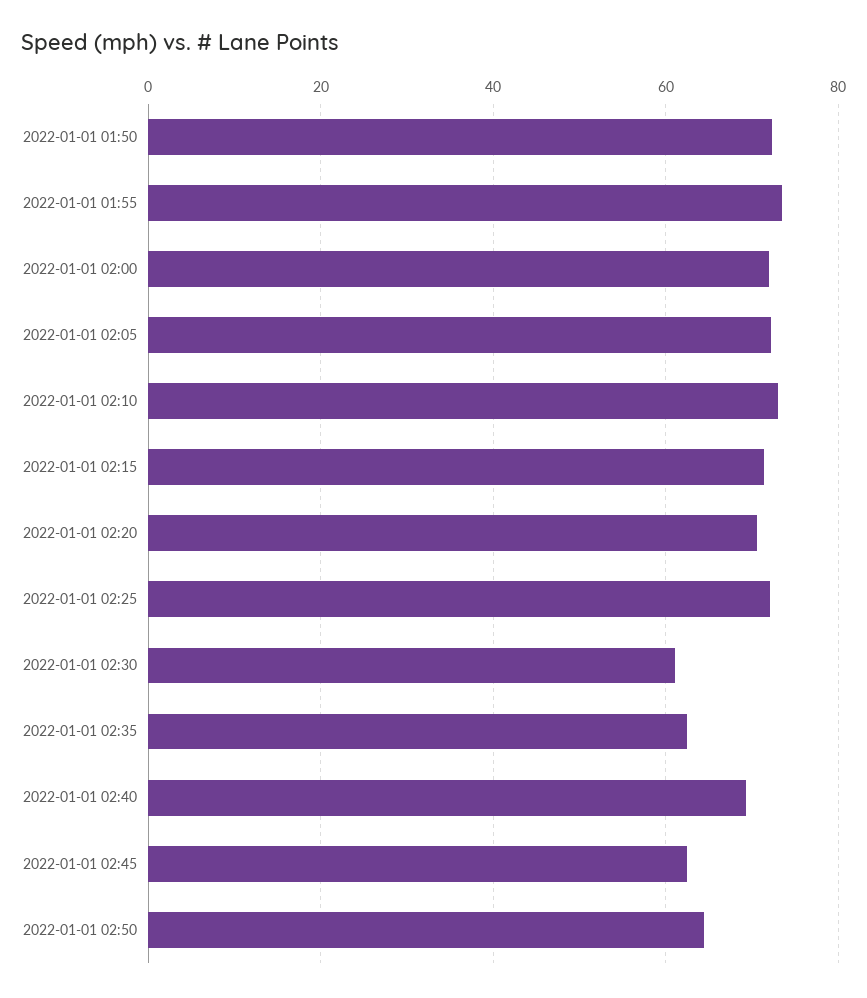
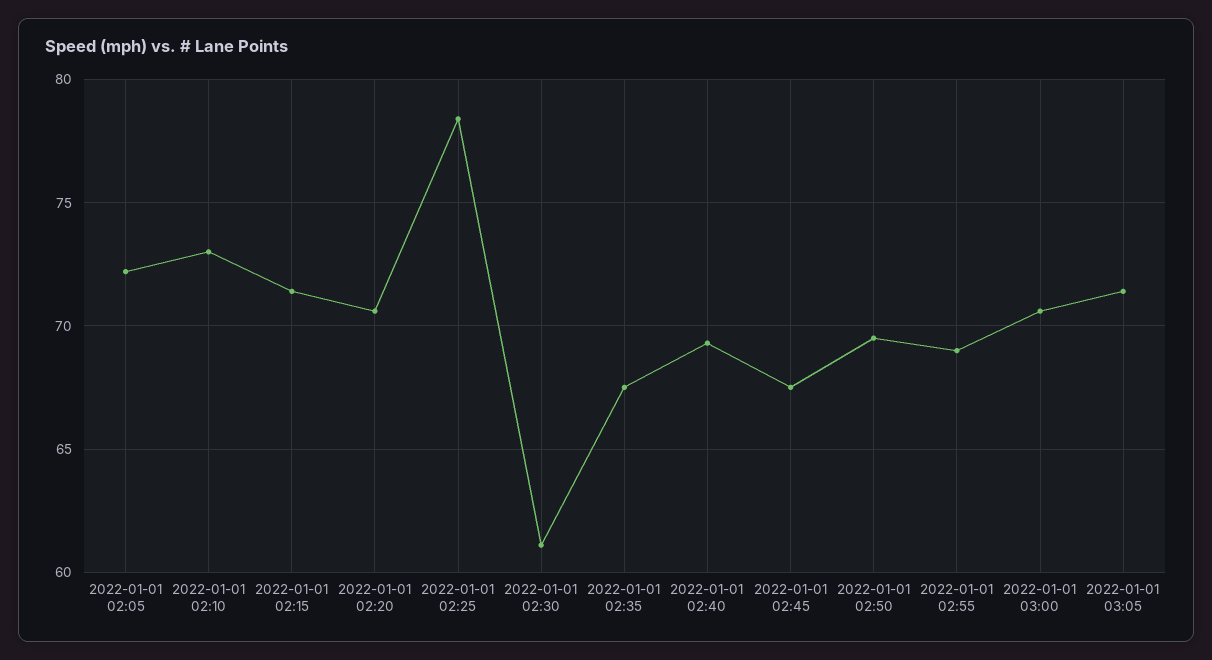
2022-01-01 01:50: 72 -> none
2022-01-01 01:55: 74 -> none
2022-01-01 02:00: 72 -> none
2022-01-01 02:25: 72 -> 78.5
2022-01-01 02:35: 62 -> 67.5
2022-01-01 02:45: 62 -> 67.5
2022-01-01 02:50: 64 -> 69.5
2022-01-01 02:55: none -> 69
2022-01-01 03:00: none -> 70.5
2022-01-01 03:05: none -> 71.5

